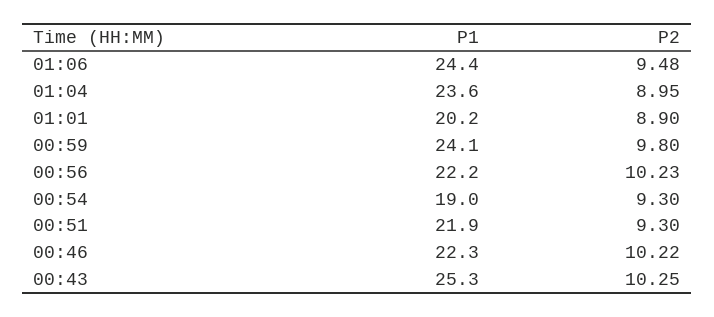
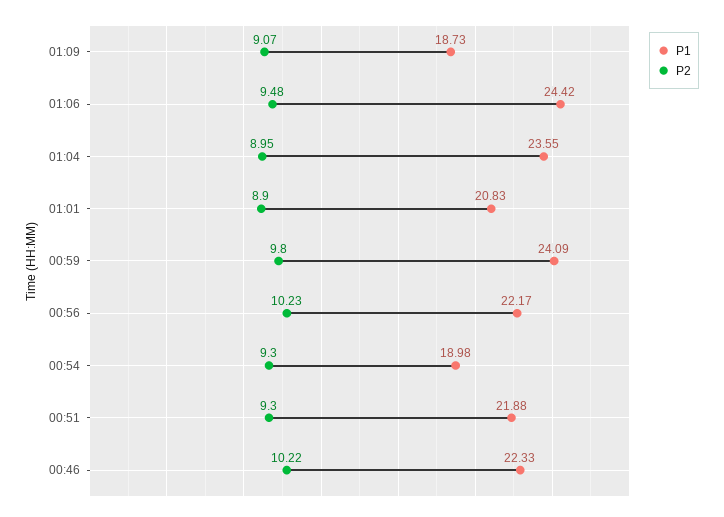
P1, 01:01: 20.2 -> 20.83
P1, 00:43: 25.3 -> none
P2, 00:43: 10.25 -> none
P1, 01:09: none -> 18.73
P2, 01:09: none -> 9.07

